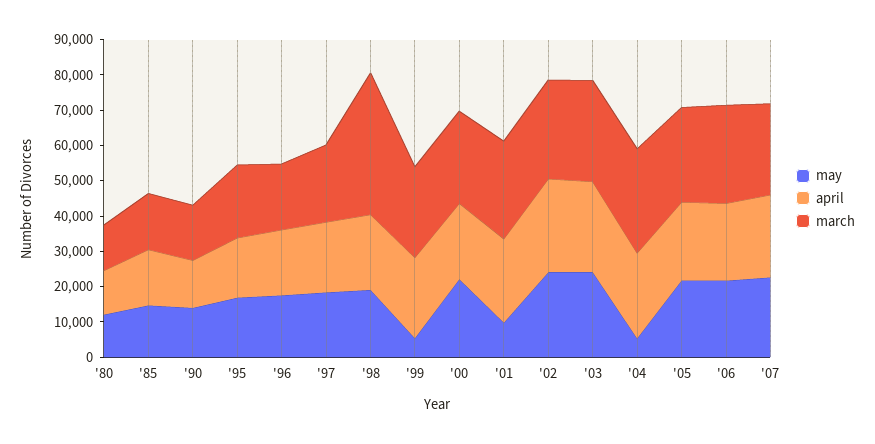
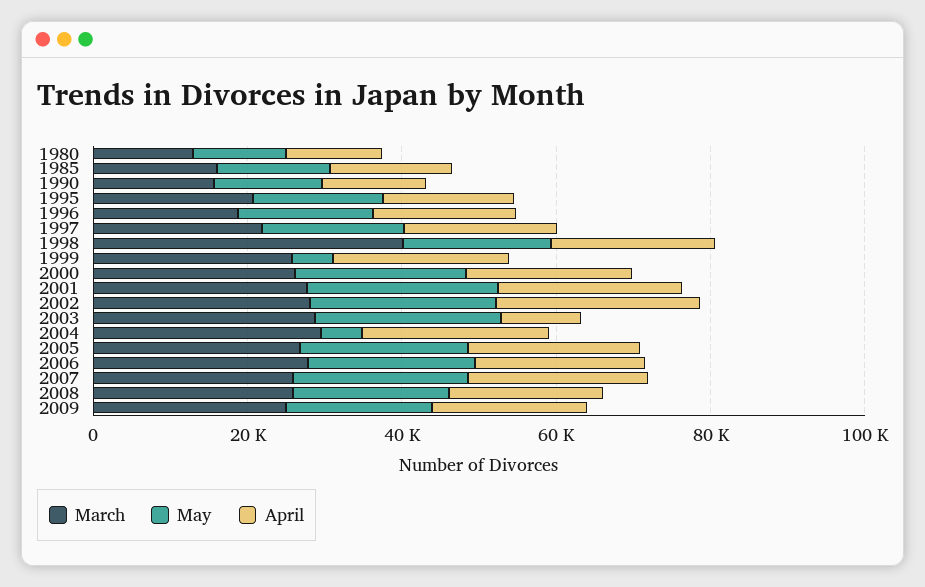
may, '01: 10000 -> 25000
april, '03: 25000 -> 10000
march, 2008: none -> 25000
may, 2008: none -> 20000
april, 2008: none -> 20000
march, 2009: none -> 25000
may, 2009: none -> 20000
april, 2009: none -> 20000

